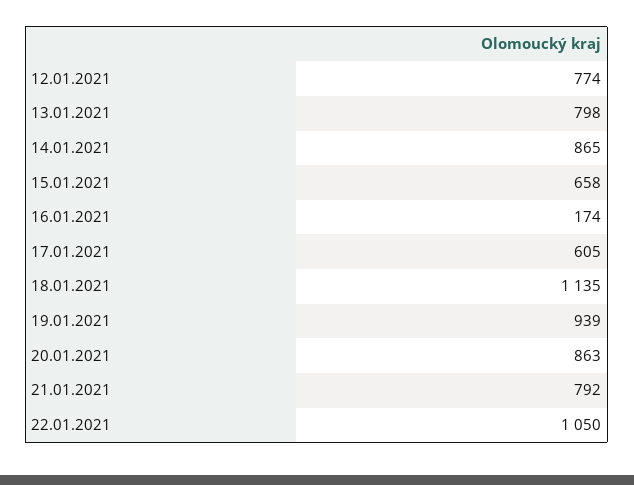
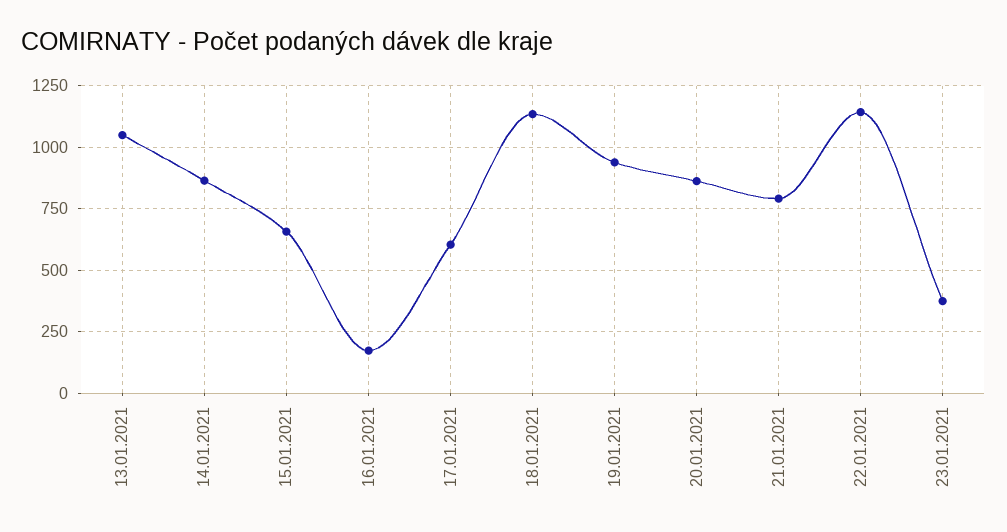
12.01.2021: 774 -> none
13.01.2021: 798 -> 1050
22.01.2021: 1050 -> 1150
23.01.2021: none -> 375

